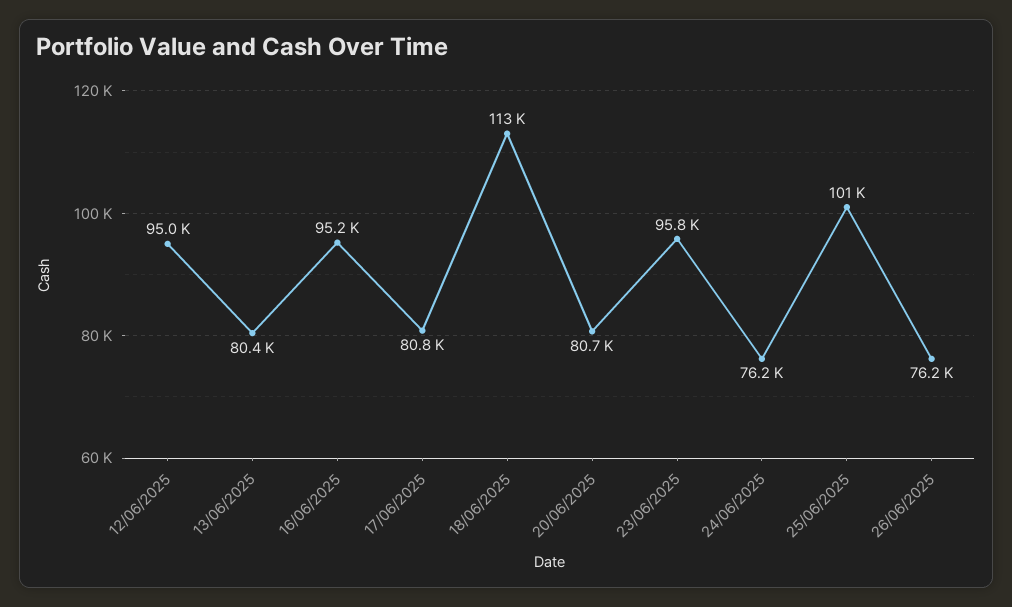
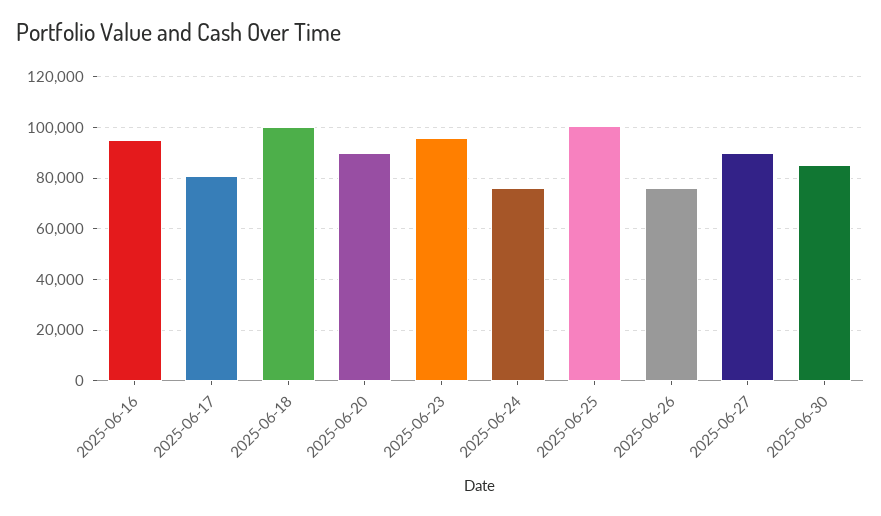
12/06/2025: 95000 -> none
13/06/2025: 80400 -> none
18/06/2025: 113000 -> 100000
20/06/2025: 80700 -> 90000
2025-06-27: none -> 90000
2025-06-30: none -> 85000

